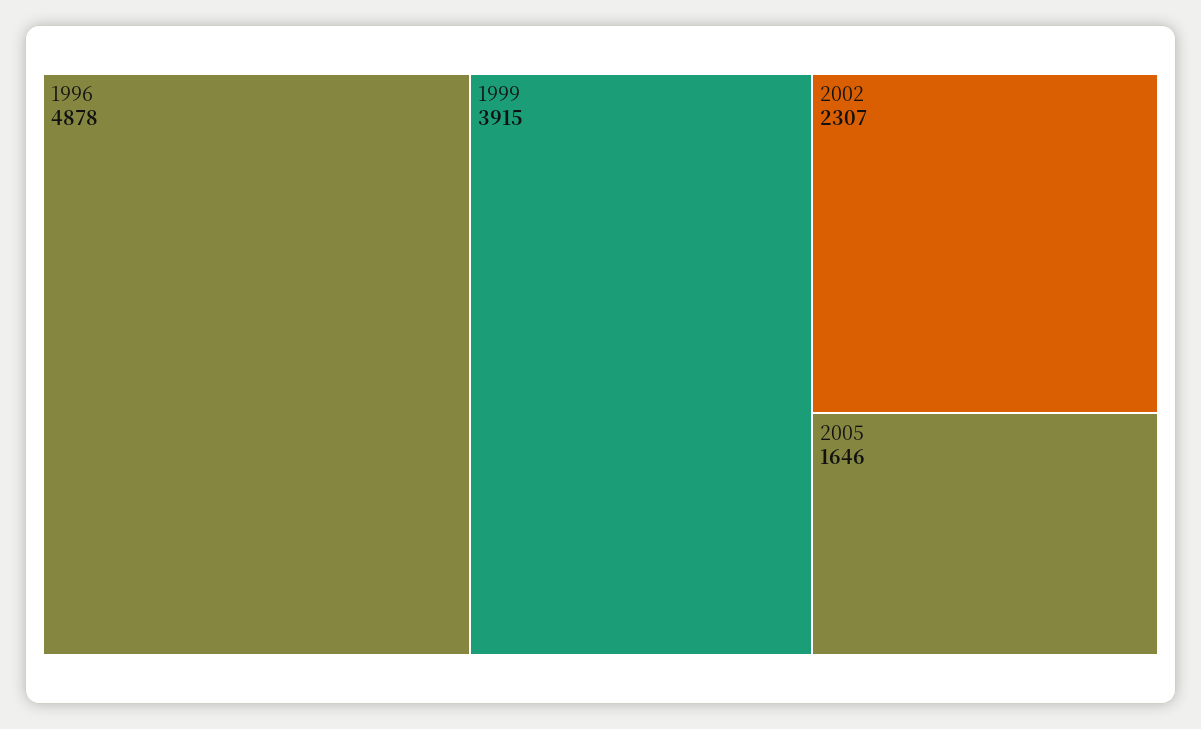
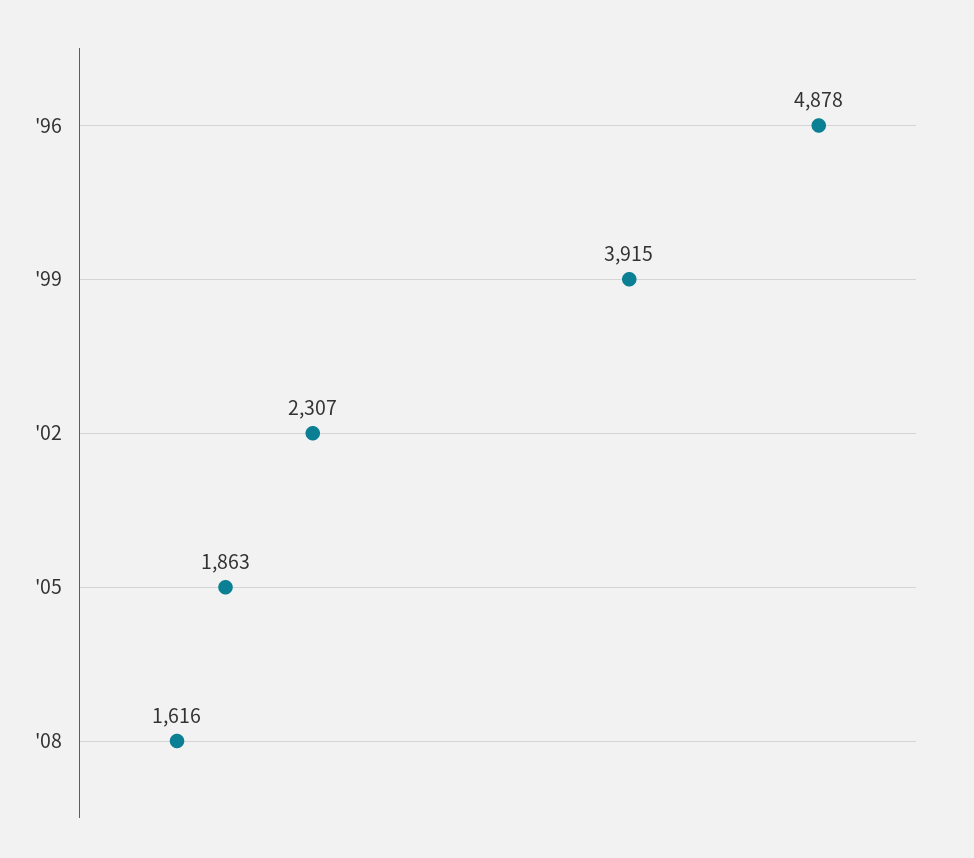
2005: 1646 -> 1863
'08: none -> 1616

